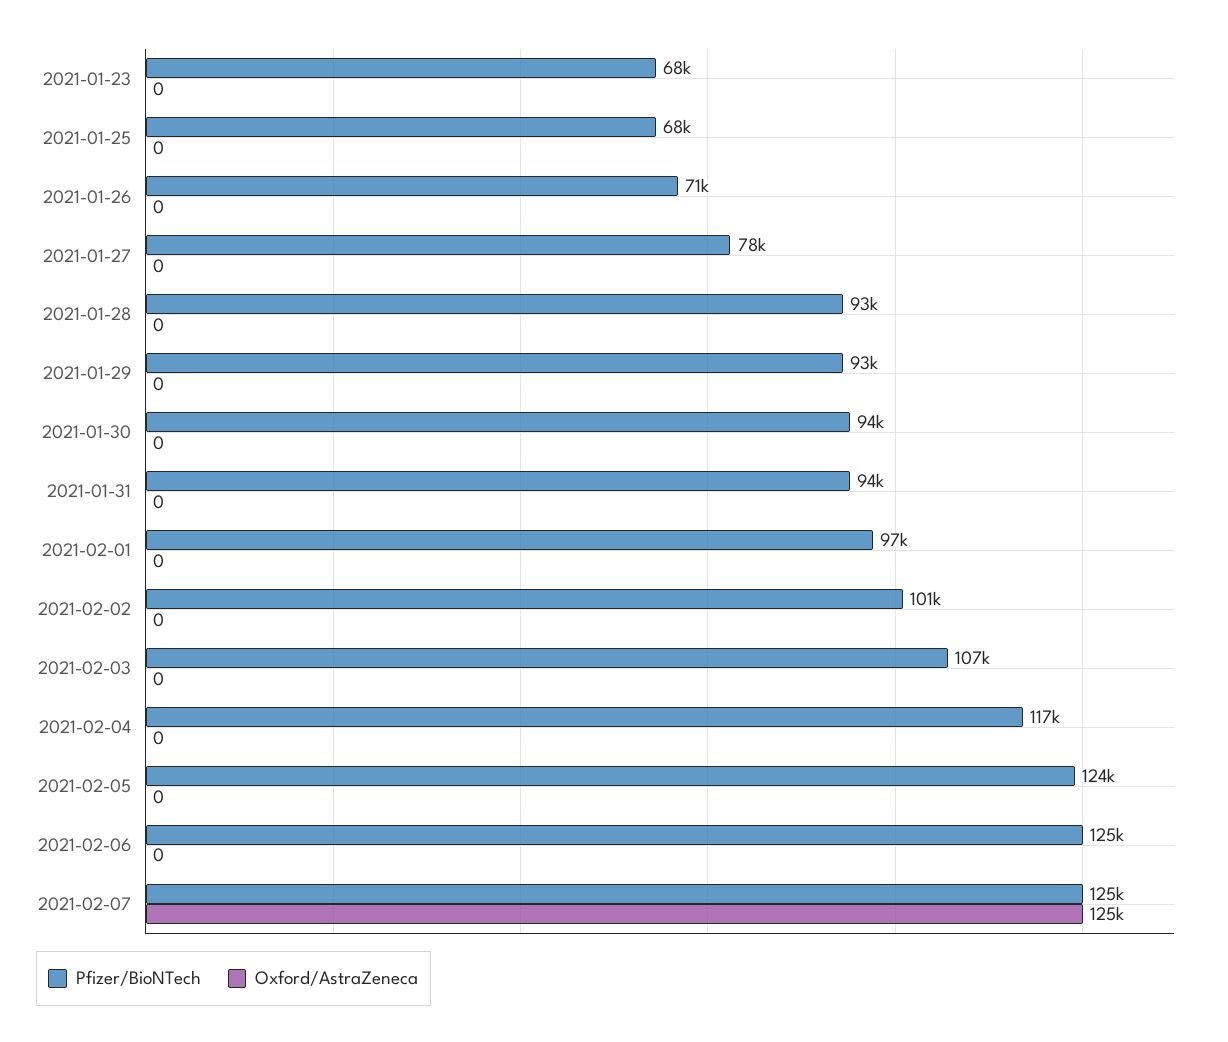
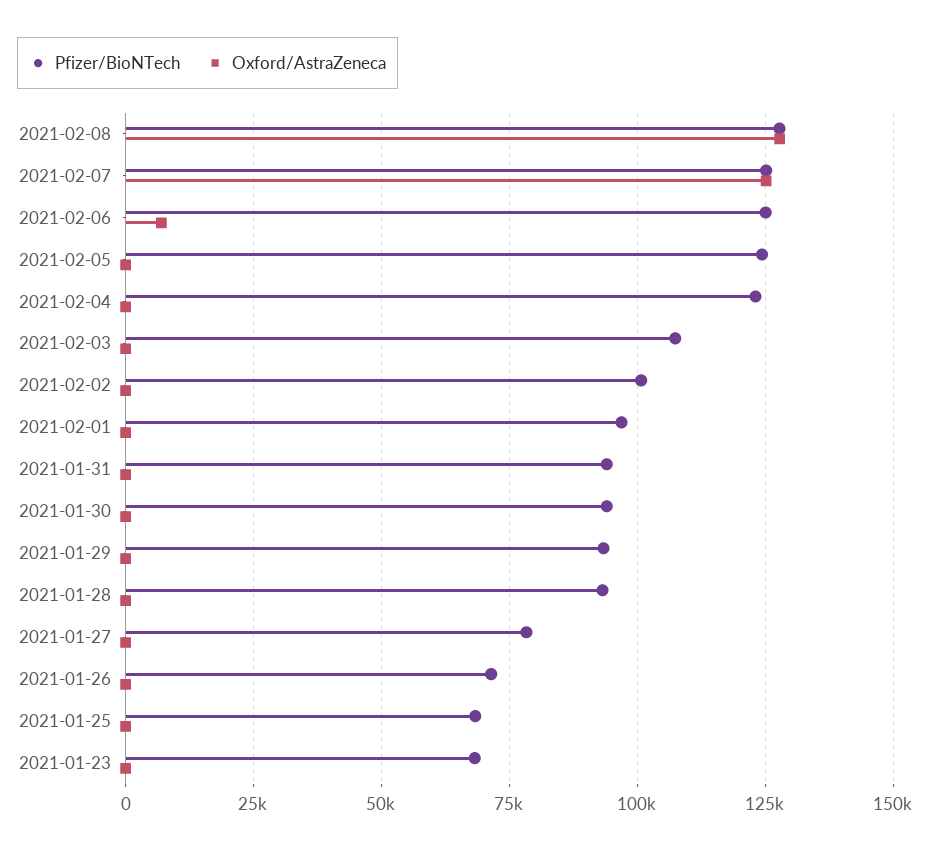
Pfizer/BioNTech, 2021-02-04: 117000 -> 122500
Oxford/AstraZeneca, 2021-02-06: 0 -> 7500
Pfizer/BioNTech, 2021-02-08: none -> 127500
Oxford/AstraZeneca, 2021-02-08: none -> 127500

